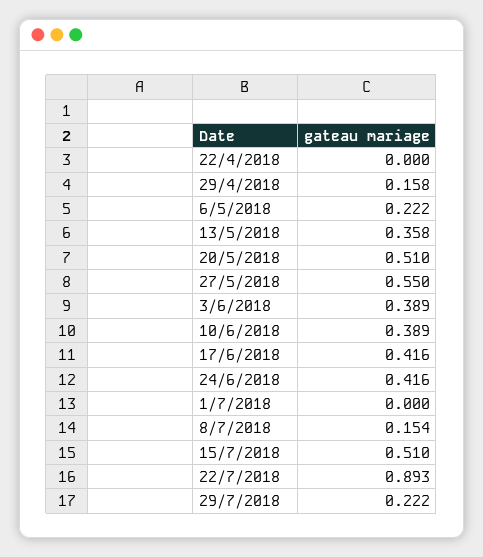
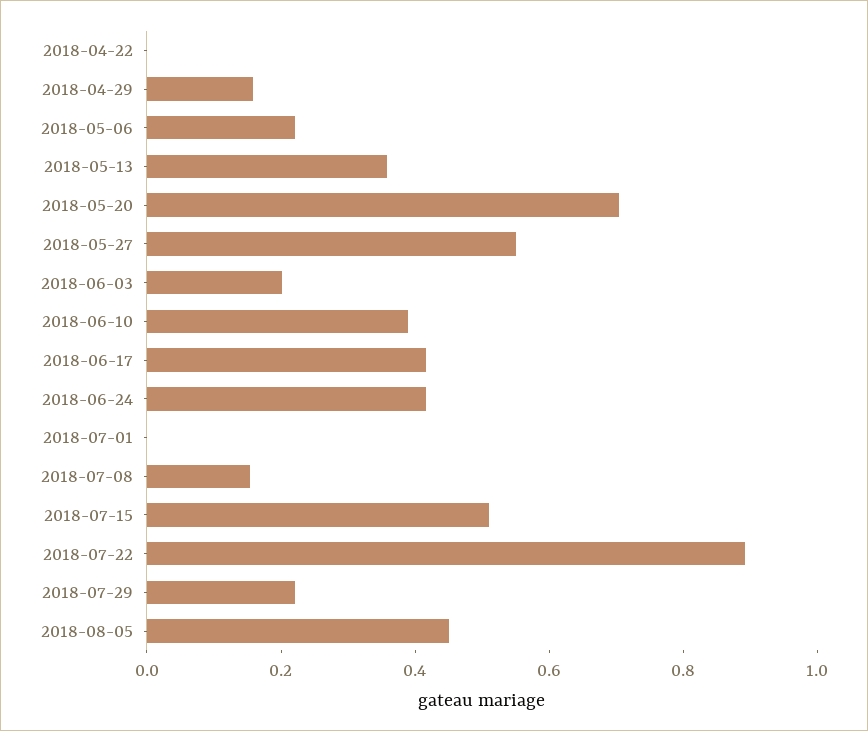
20/5/2018: 0.51 -> 0.7
3/6/2018: 0.389 -> 0.2
2018-08-05: none -> 0.45

